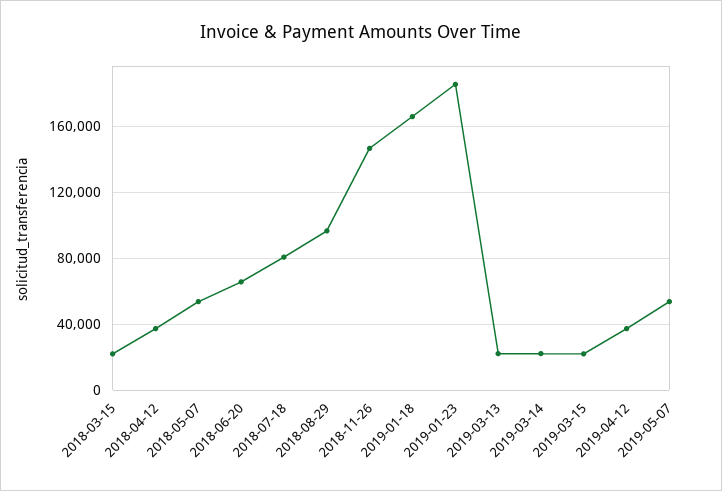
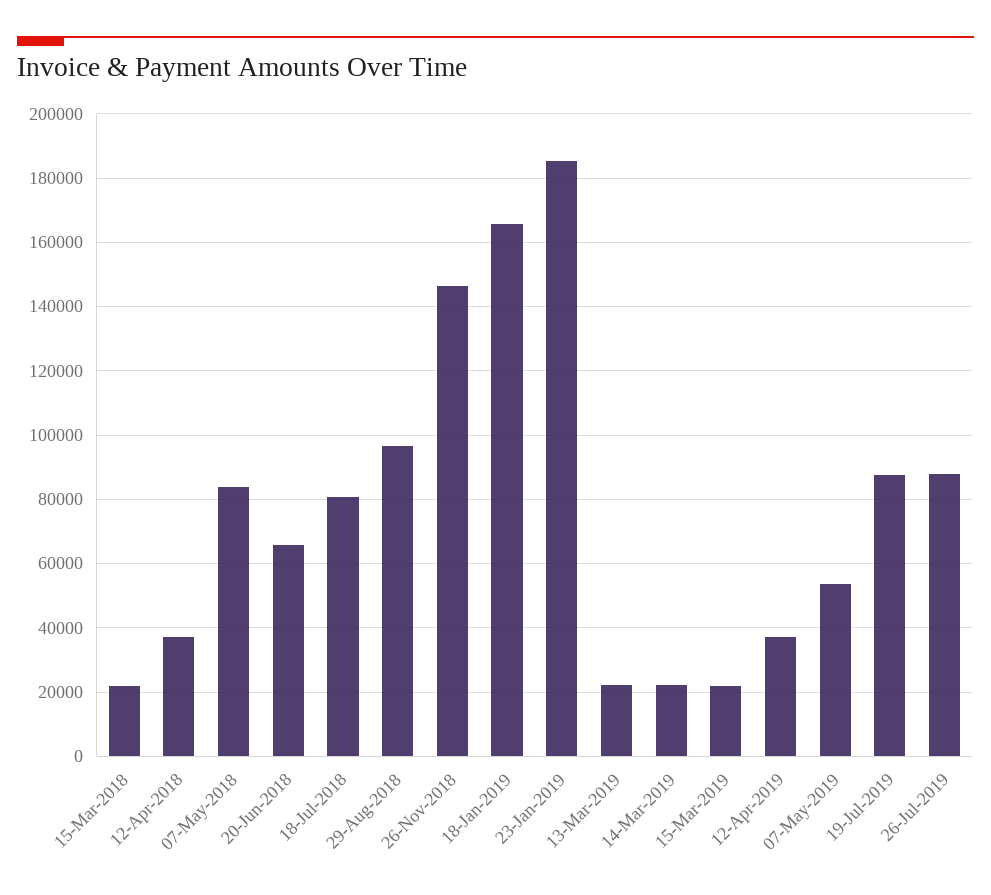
2018-05-07: 55000 -> 84000
19-Jul-2019: none -> 88000
26-Jul-2019: none -> 88000

